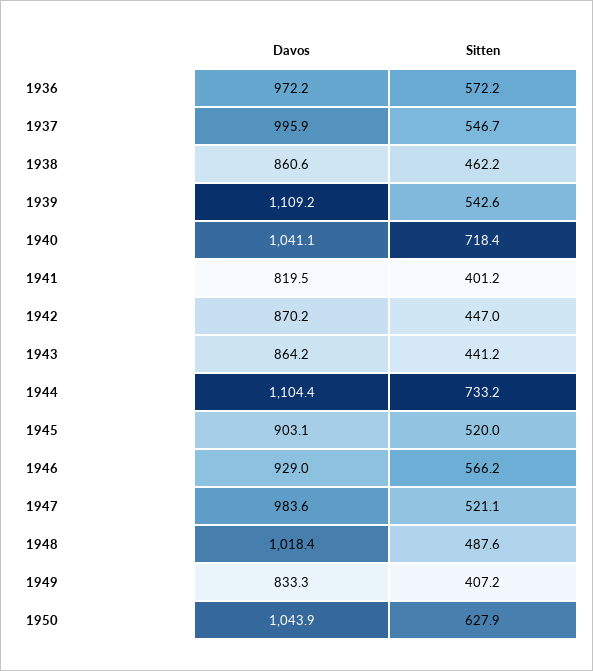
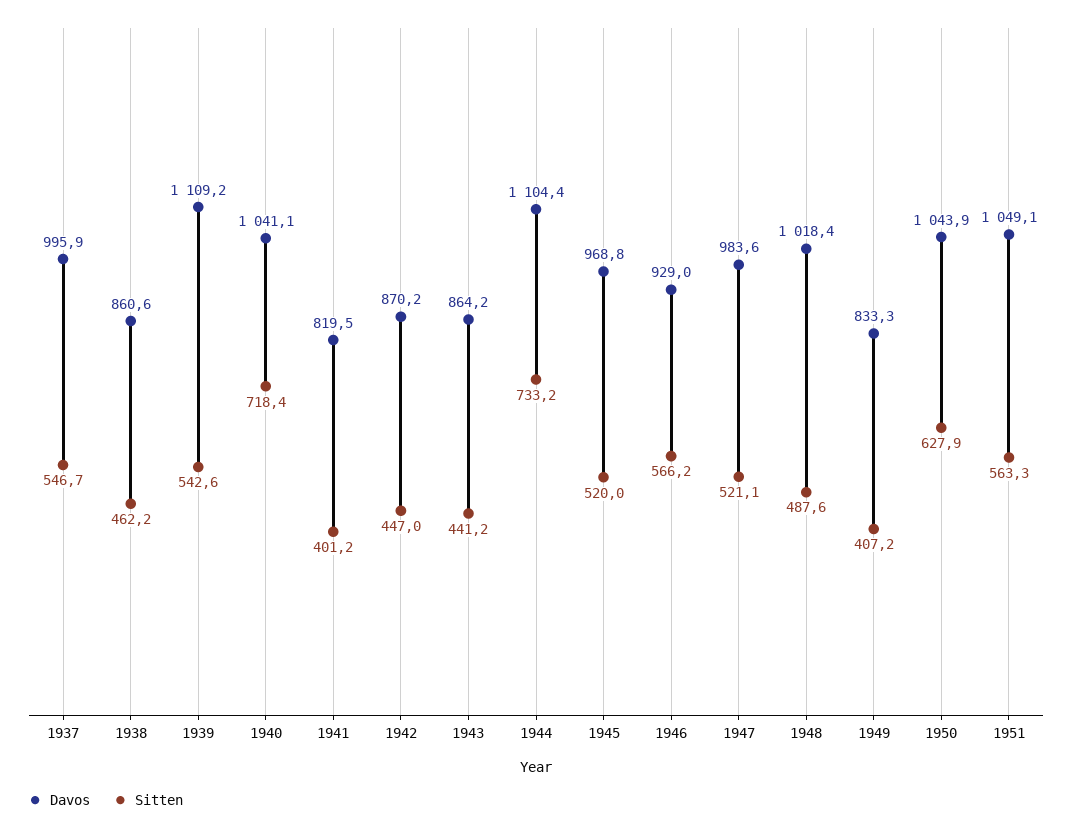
Davos, 1936: 972.2 -> none
Sitten, 1936: 572.2 -> none
Davos, 1945: 903.1 -> 968.8
Davos, 1951: none -> 1049.1
Sitten, 1951: none -> 563.3

